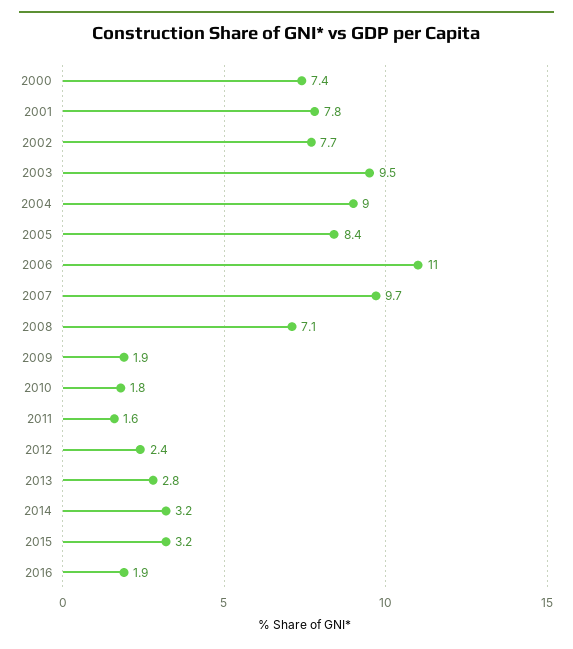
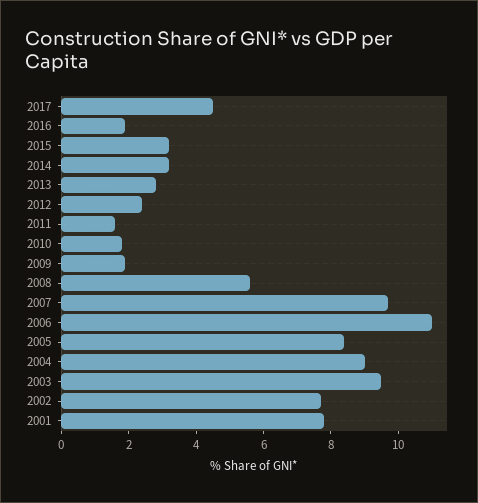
2000: 7.4 -> none
2008: 7.1 -> 5.5
2017: none -> 4.5

